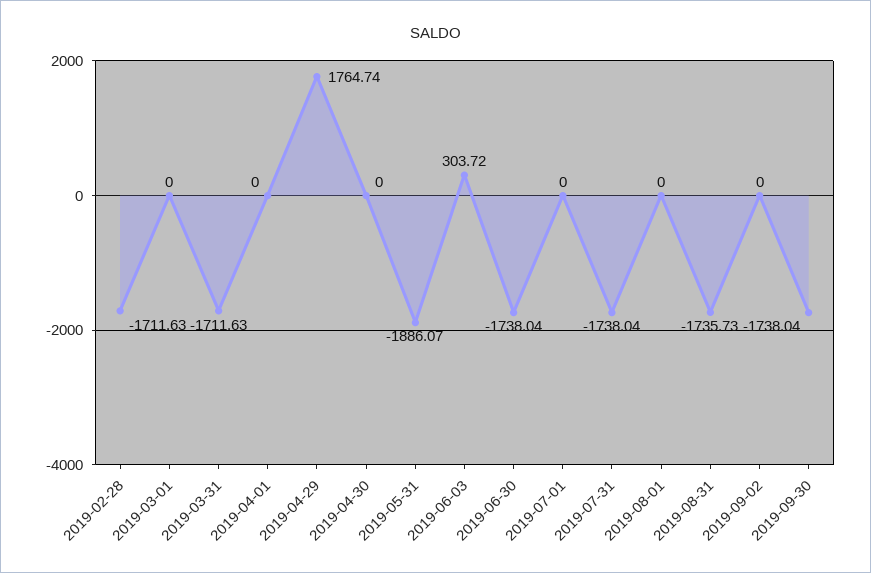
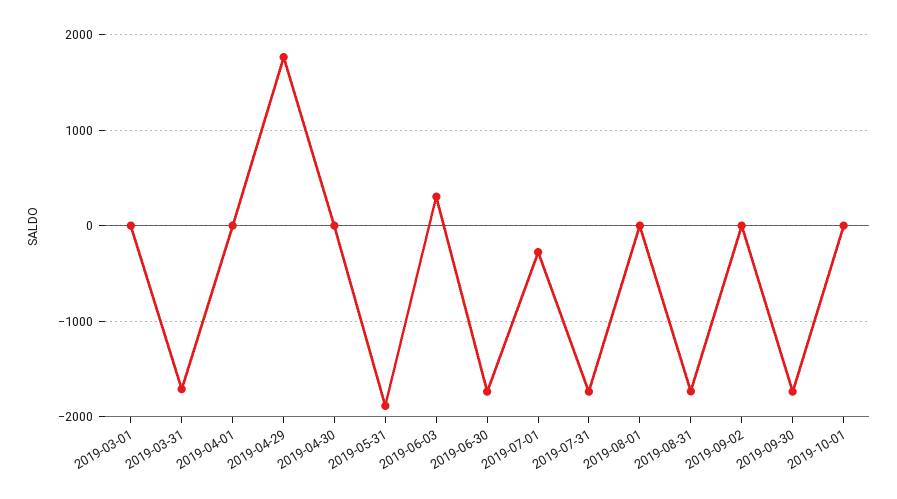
2019-02-28: -1711.63 -> none
2019-07-01: 0 -> -300
2019-10-01: none -> 0

